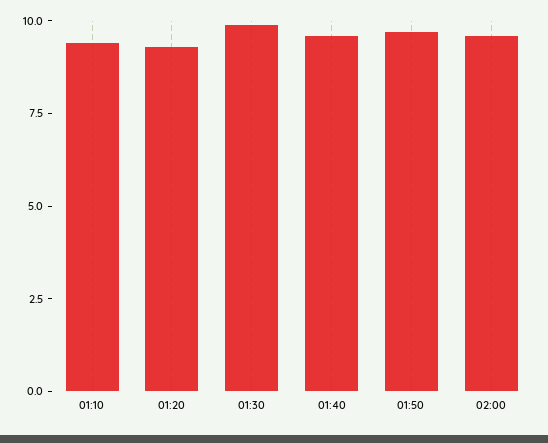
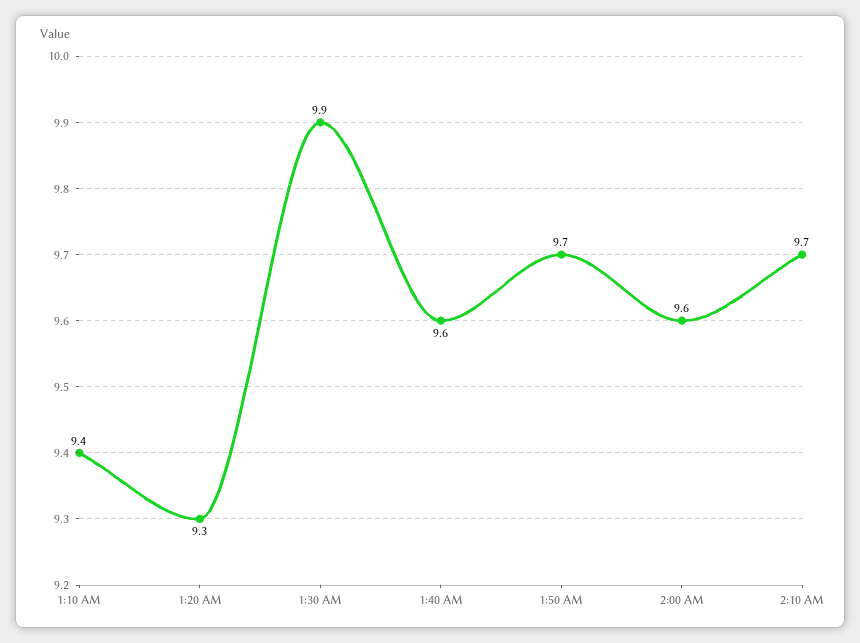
2:10 AM: none -> 9.7

